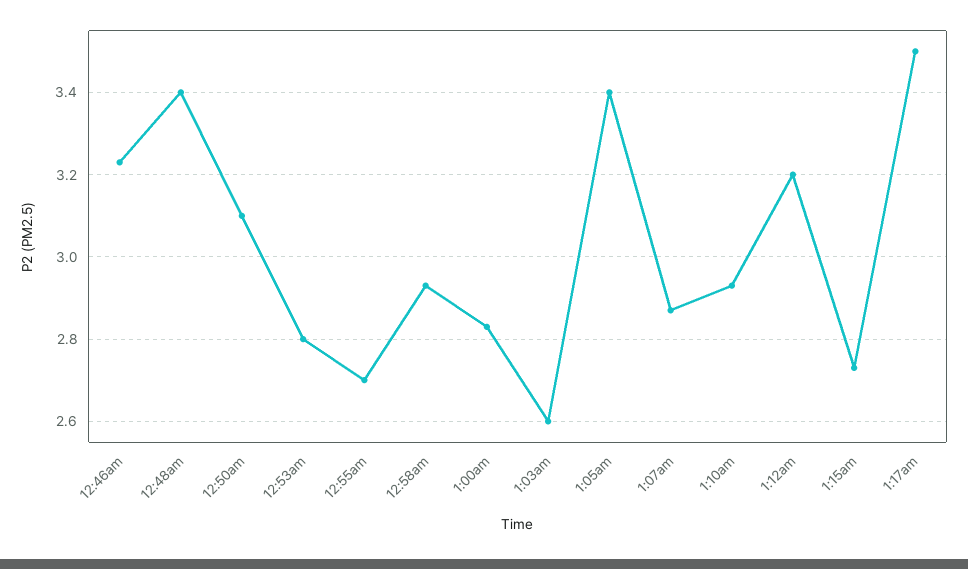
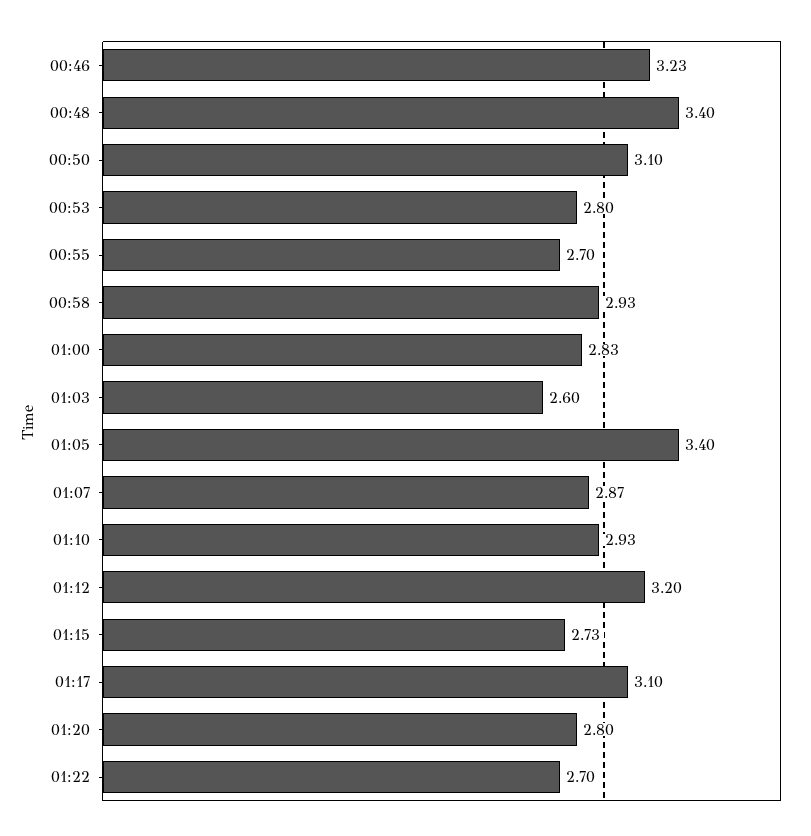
1:17am: 3.5 -> 3.1
01:20: none -> 2.8
01:22: none -> 2.7

